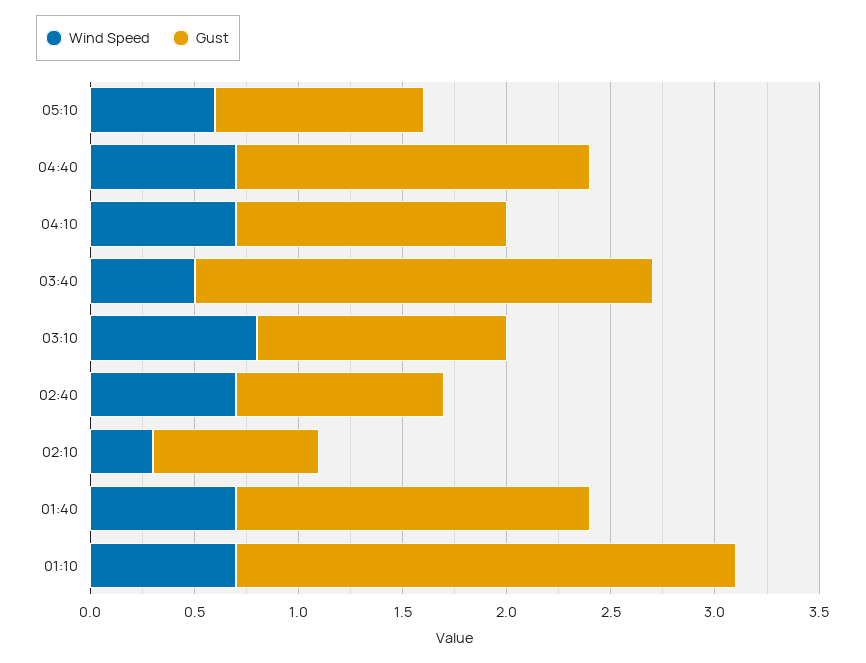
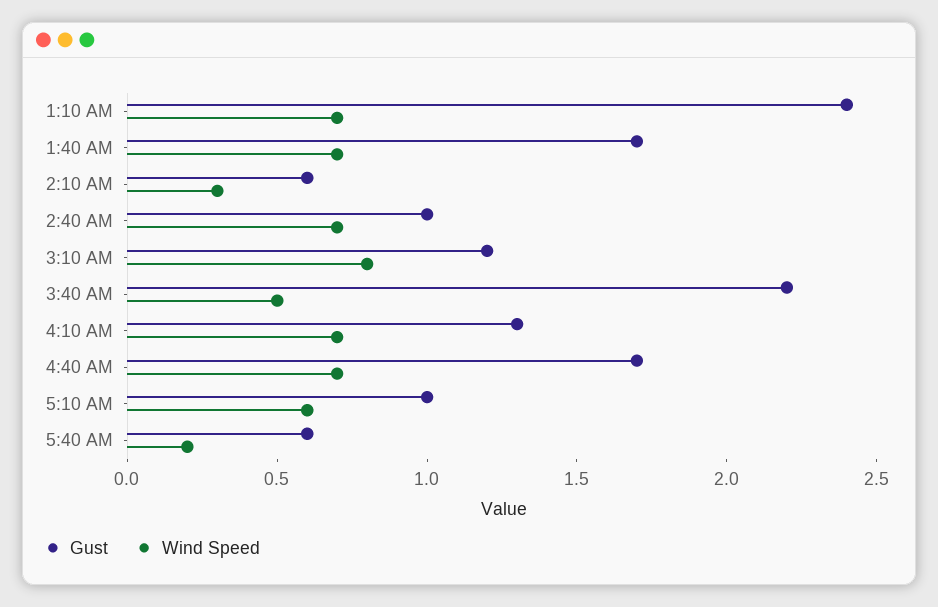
Gust, 02:10: 0.8 -> 0.6
Gust, 5:40 AM: none -> 0.6
Wind Speed, 5:40 AM: none -> 0.2

